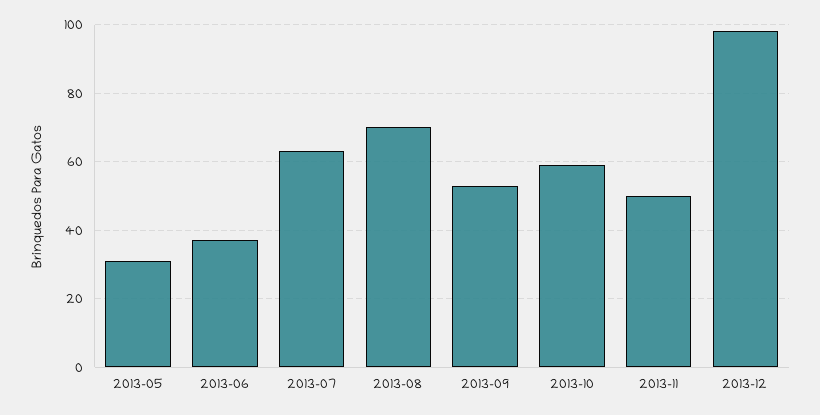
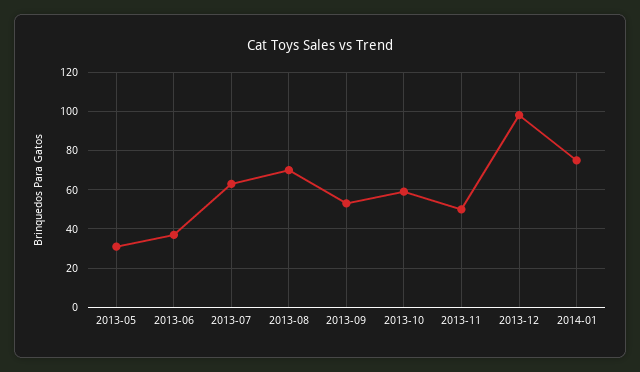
2014-01: none -> 75

